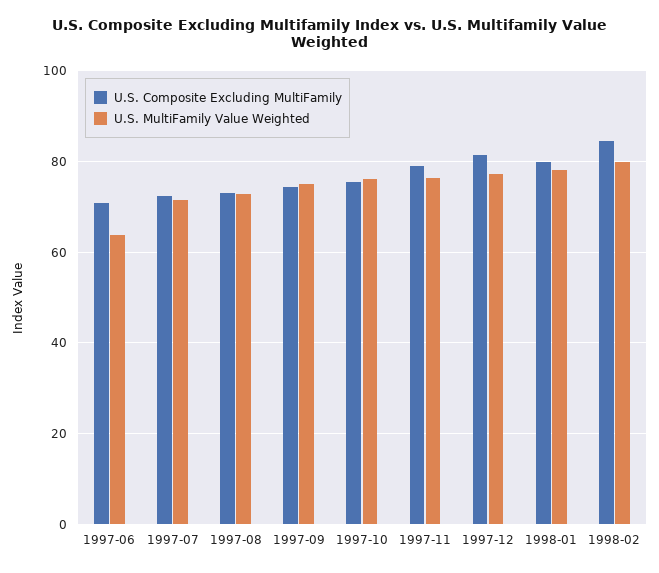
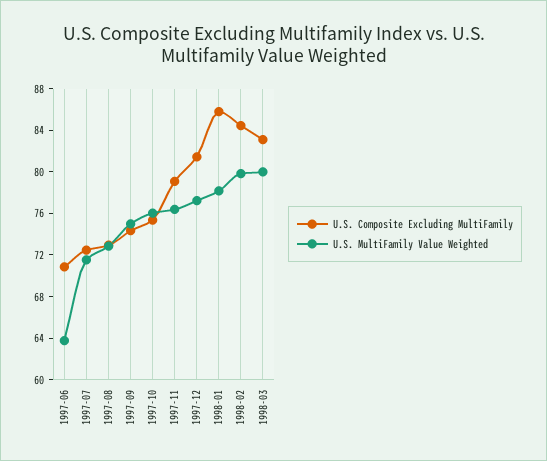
U.S. Composite Excluding MultiFamily, 1998-01: 80 -> 86
U.S. Composite Excluding MultiFamily, 1998-03: none -> 83
U.S. MultiFamily Value Weighted, 1998-03: none -> 80

